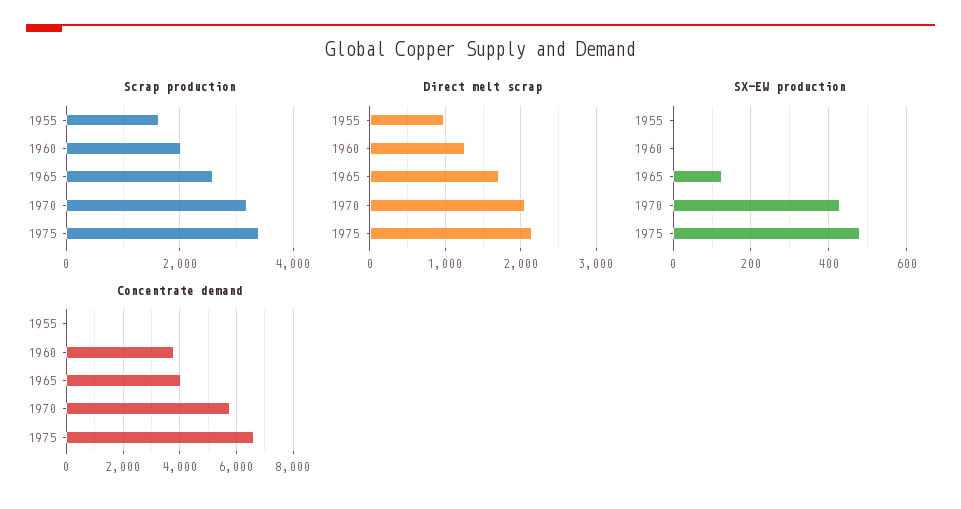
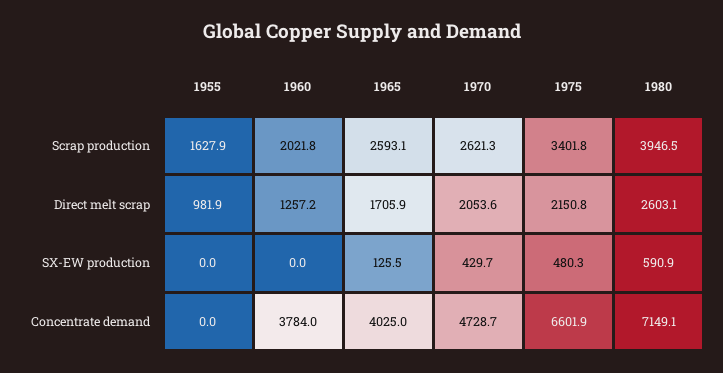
Scrap production, 1970: 3200 -> 2621.3
Concentrate demand, 1970: 5750 -> 4728.7
Scrap production, 1980: none -> 3946.5
Direct melt scrap, 1980: none -> 2603.1
SX-EW production, 1980: none -> 590.9
Concentrate demand, 1980: none -> 7149.1

